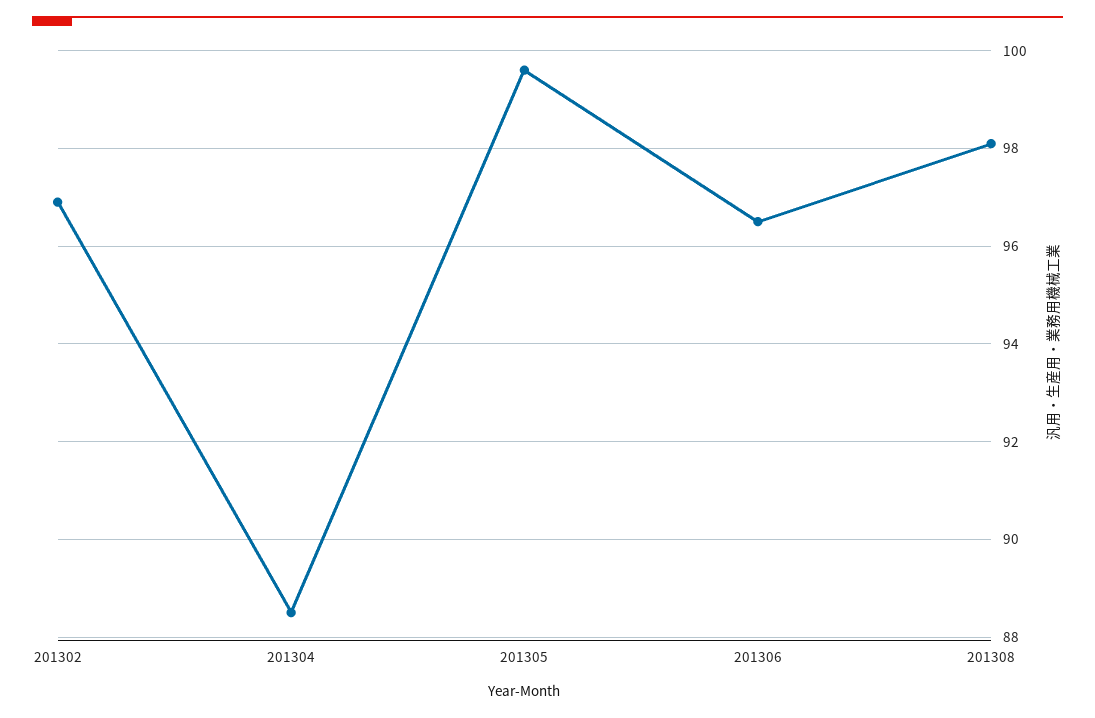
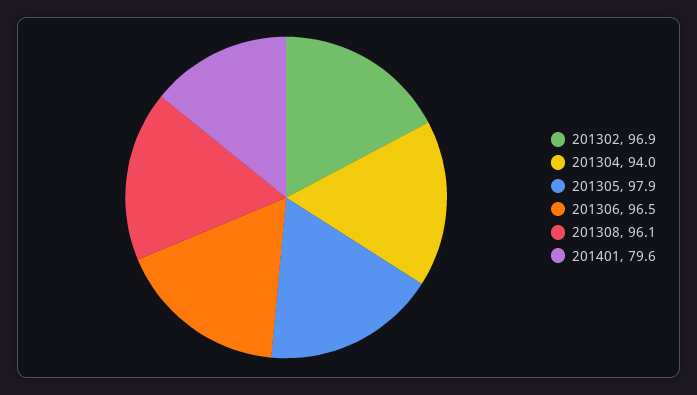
201304: 88.5 -> 94
201305: 99.5 -> 97.9
201308: 98 -> 96.1
201401: none -> 79.6

